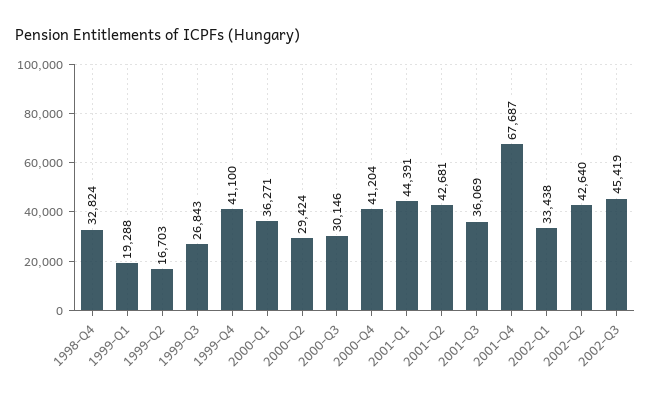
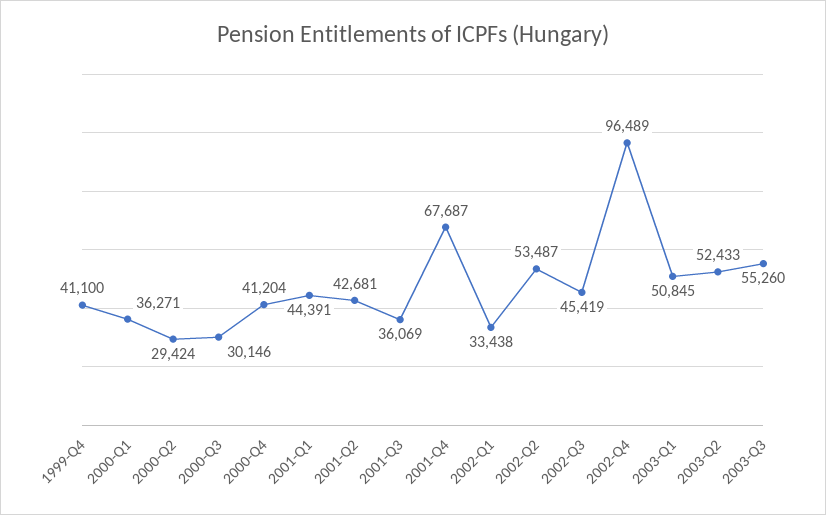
1998-Q4: 32824 -> none
1999-Q1: 19288 -> none
1999-Q2: 16703 -> none
1999-Q3: 26843 -> none
2002-Q2: 42640 -> 53487
2002-Q4: none -> 96489
2003-Q1: none -> 50845
2003-Q2: none -> 52433
2003-Q3: none -> 55260

